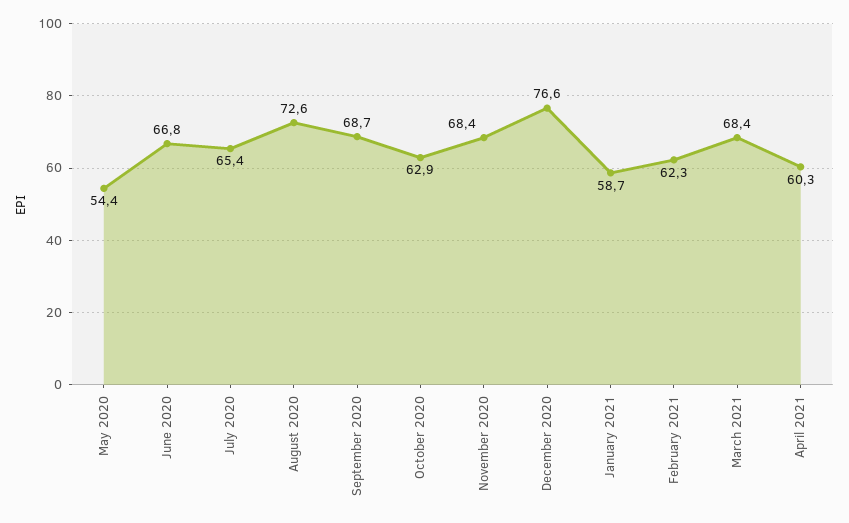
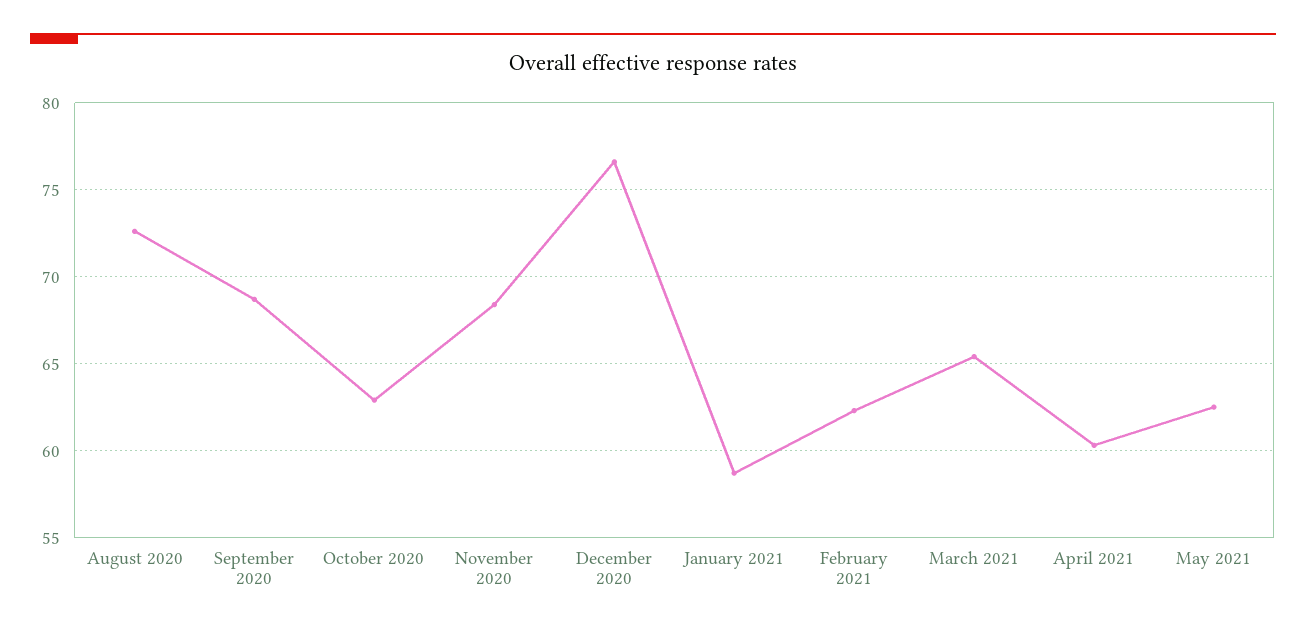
May 2020: 54.4 -> none
June 2020: 66.8 -> none
July 2020: 65.4 -> none
March 2021: 68.4 -> 65.5
May 2021: none -> 62.5

